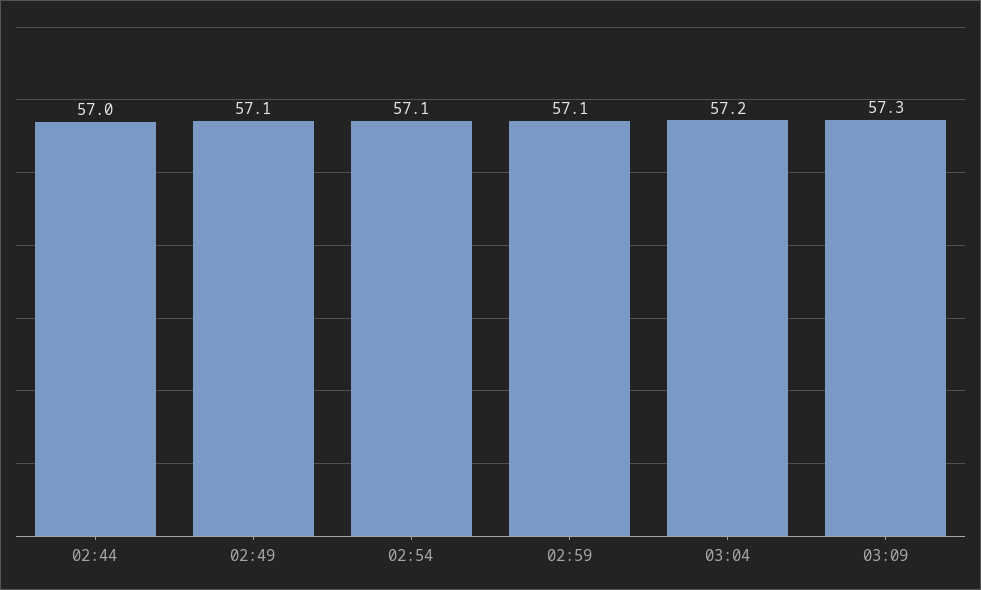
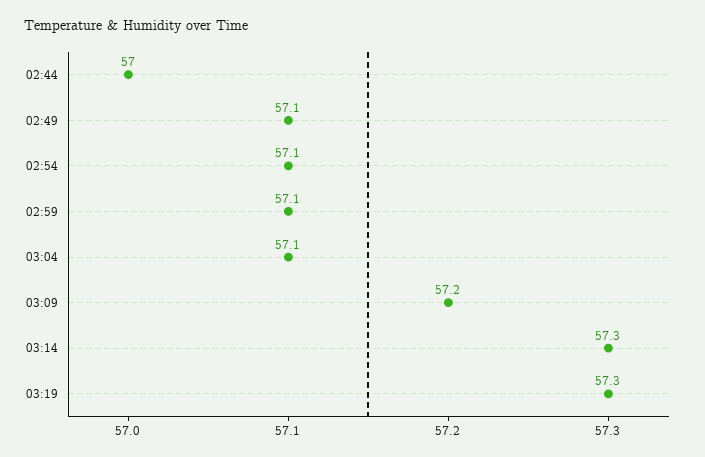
03:04: 57.2 -> 57.1
03:09: 57.3 -> 57.2
03:14: none -> 57.3
03:19: none -> 57.3

